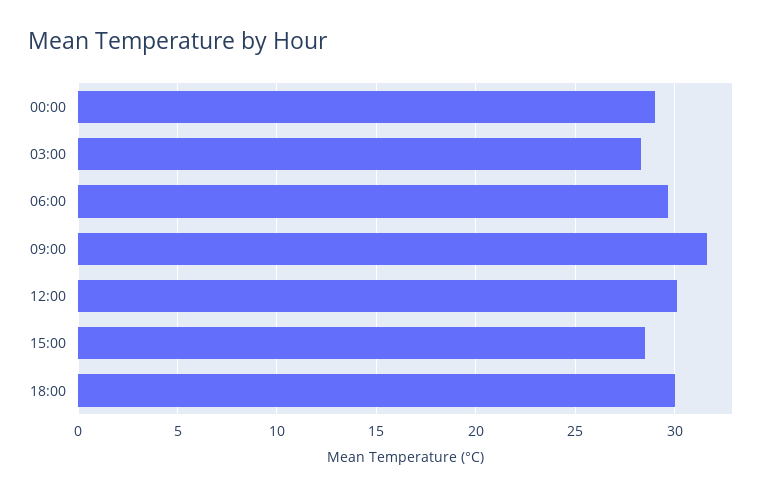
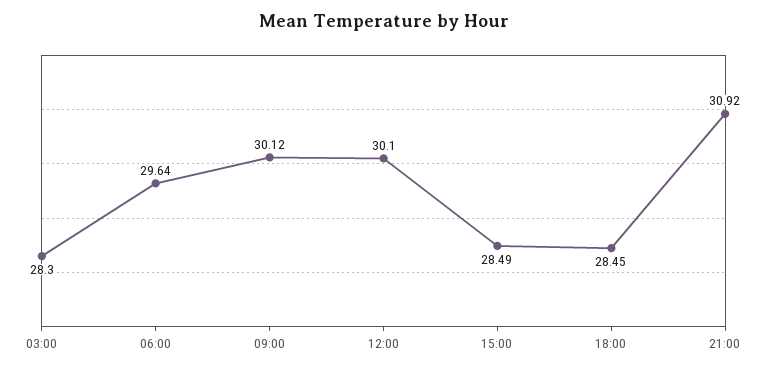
00:00: 29 -> none
09:00: 31.5 -> 30.12
18:00: 30 -> 28.45
21:00: none -> 30.92

